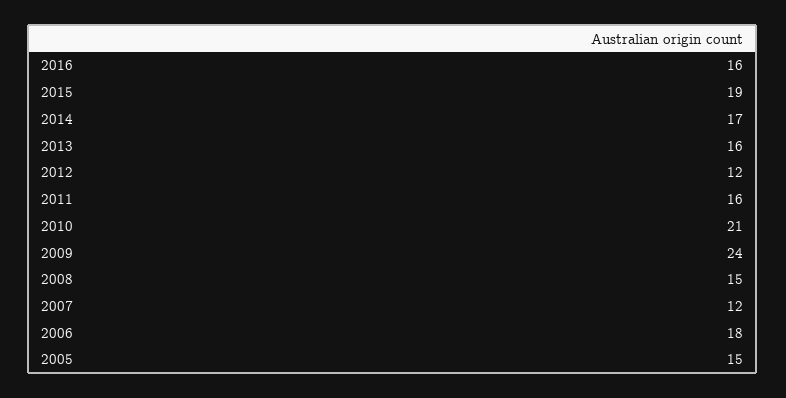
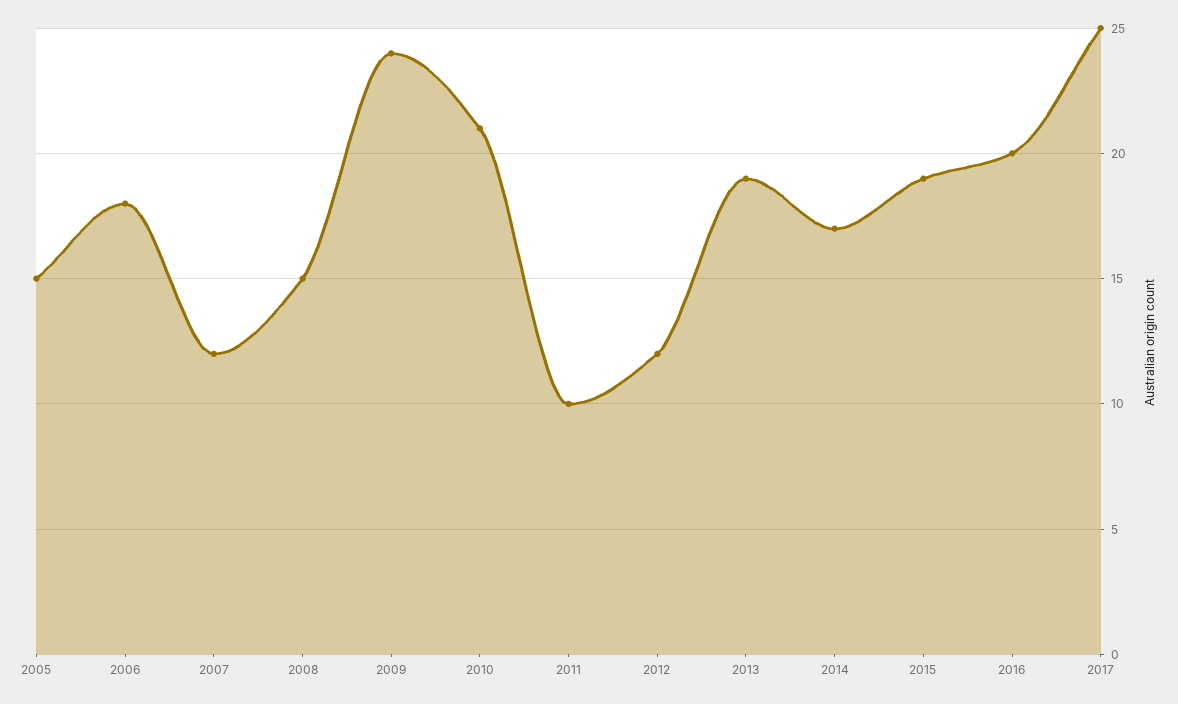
2016: 16 -> 20
2013: 16 -> 19
2011: 16 -> 10
2017: none -> 25

